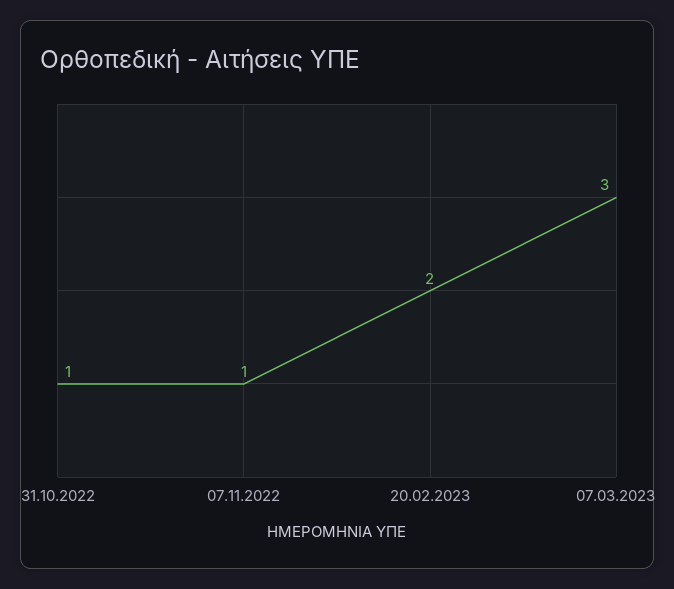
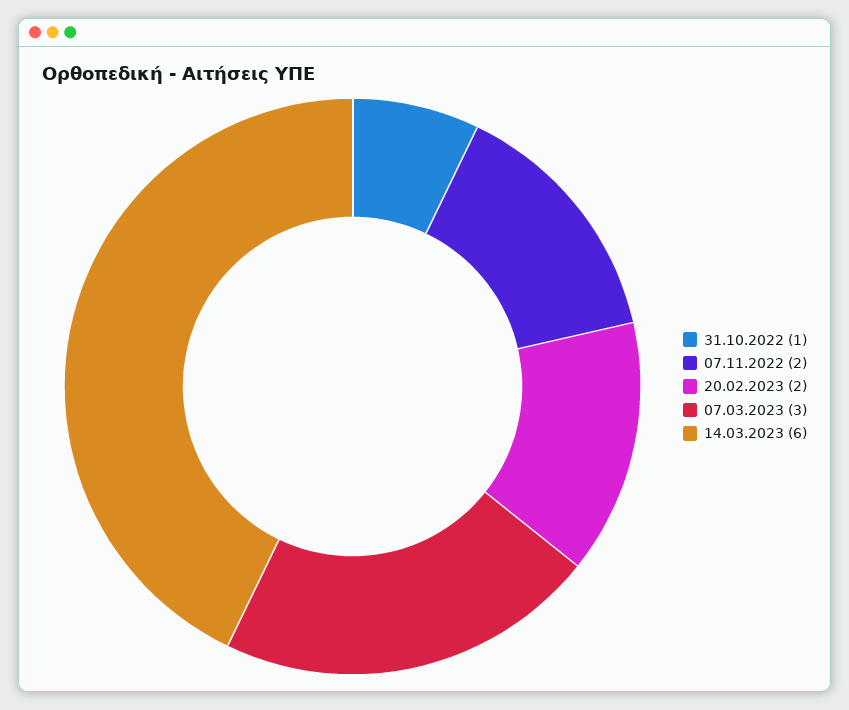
07.11.2022: 1 -> 2
14.03.2023: none -> 6

